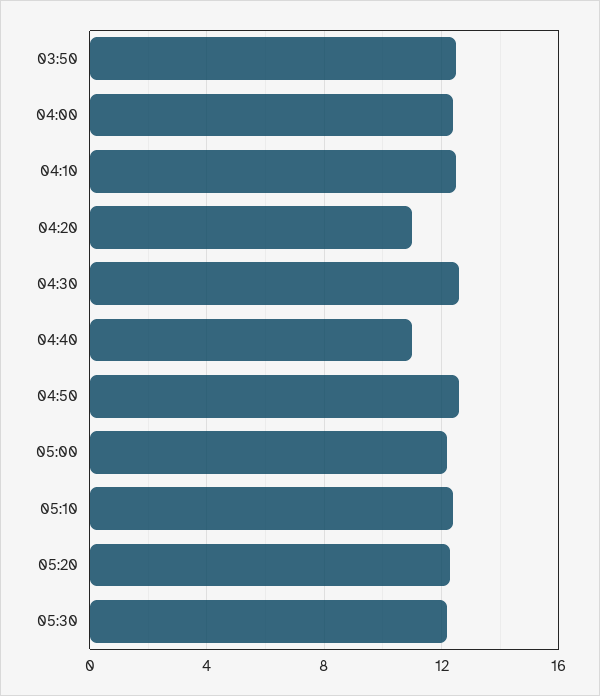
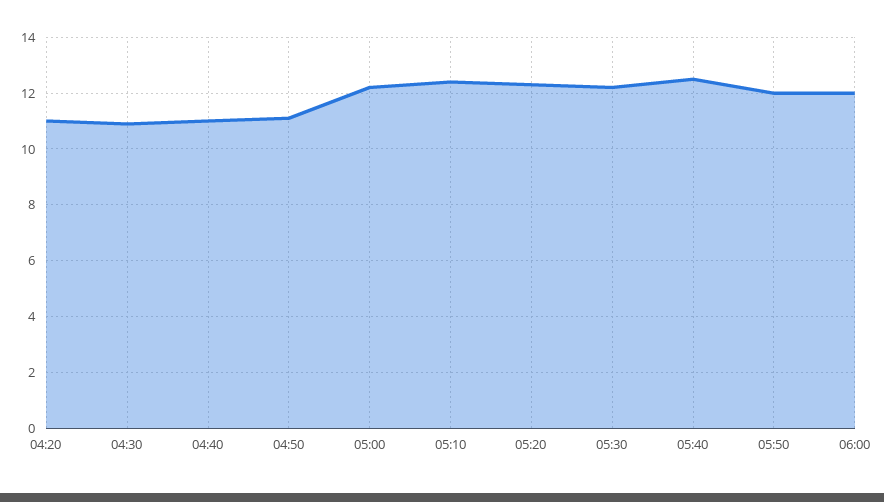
03:50: 12.5 -> none
04:00: 12.5 -> none
04:10: 12.5 -> none
04:30: 12.5 -> 11
04:50: 12.5 -> 11
05:40: none -> 12.5
05:50: none -> 12
06:00: none -> 12

